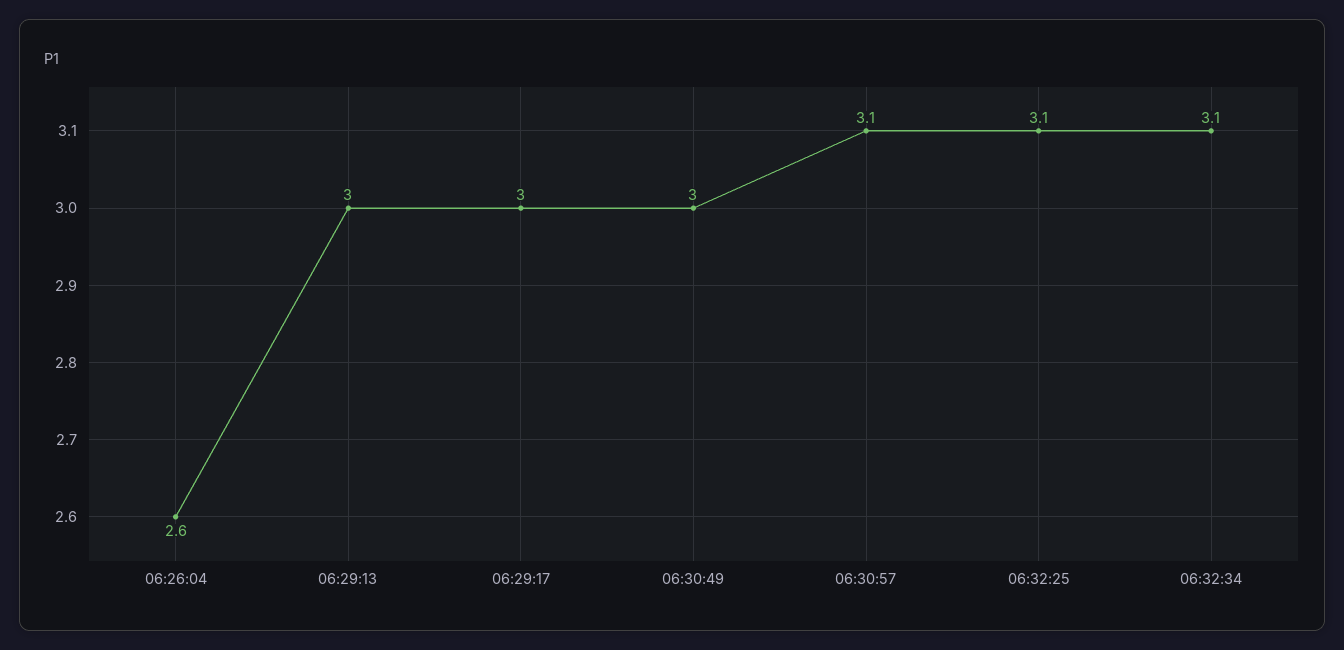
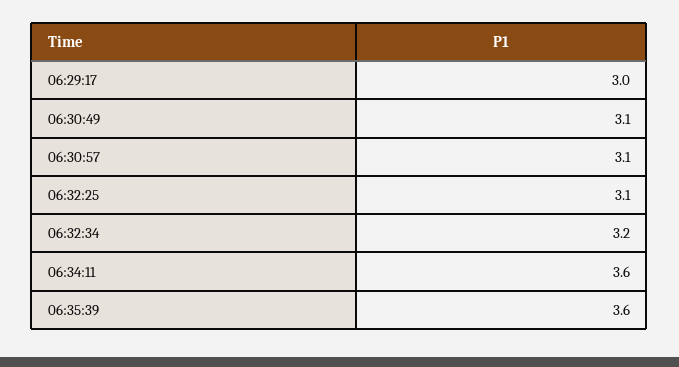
06:26:04: 2.6 -> none
06:29:13: 3 -> none
06:30:49: 3 -> 3.1
06:32:34: 3.1 -> 3.2
06:34:11: none -> 3.6
06:35:39: none -> 3.6

